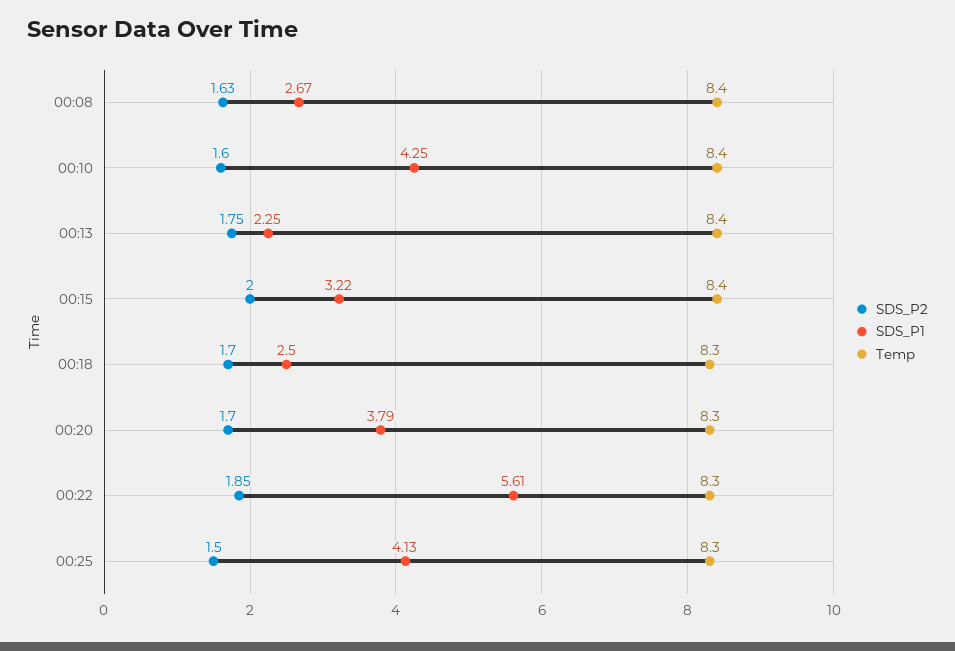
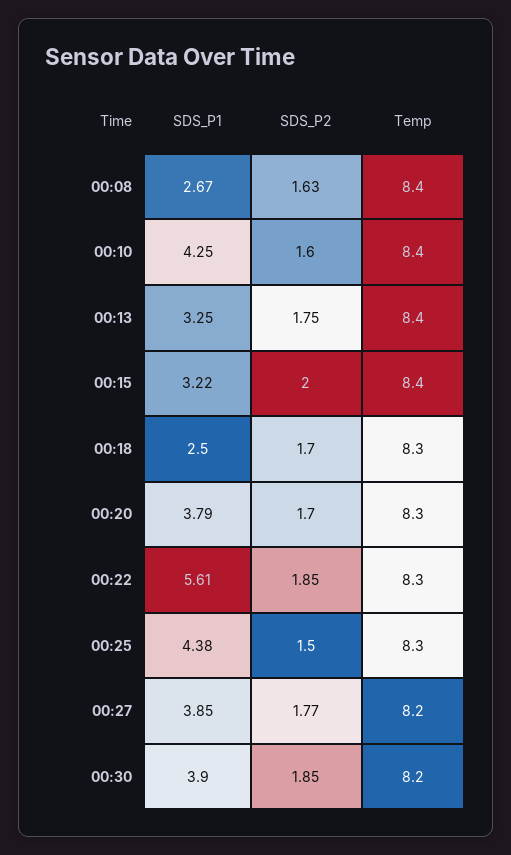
SDS_P1, 00:13: 2.25 -> 3.25
SDS_P1, 00:25: 4.13 -> 4.38
SDS_P1, 00:27: none -> 3.85
SDS_P2, 00:27: none -> 1.77
Temp, 00:27: none -> 8.2
SDS_P1, 00:30: none -> 3.9
SDS_P2, 00:30: none -> 1.85
Temp, 00:30: none -> 8.2

